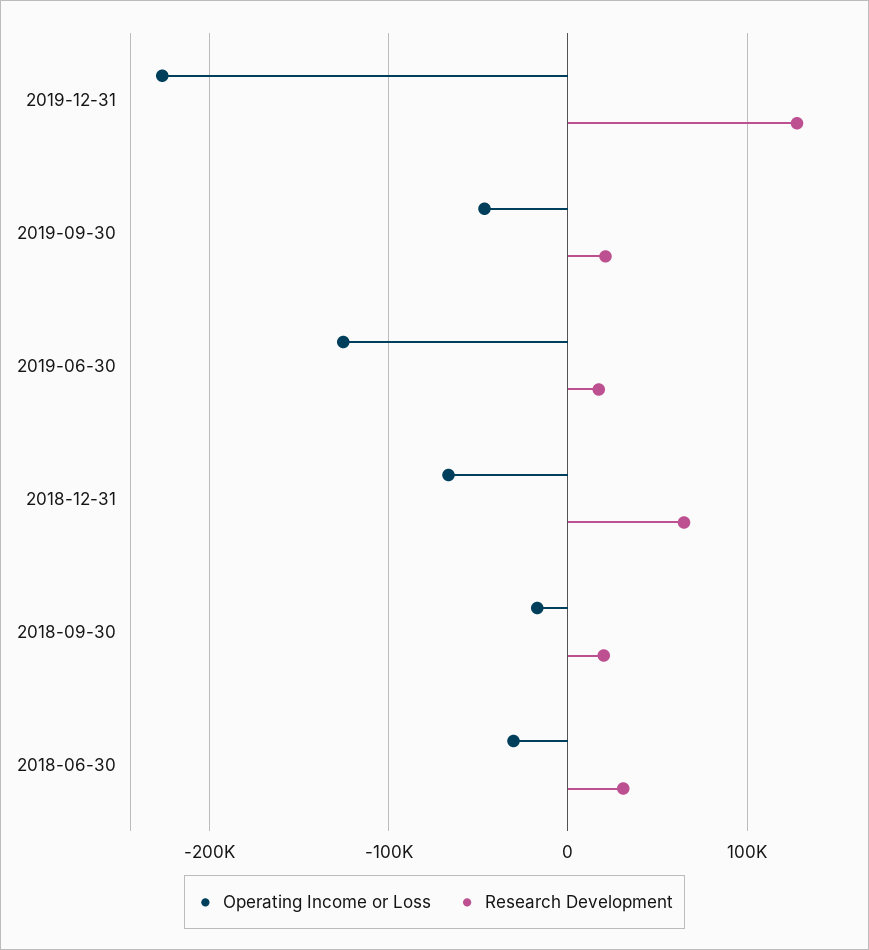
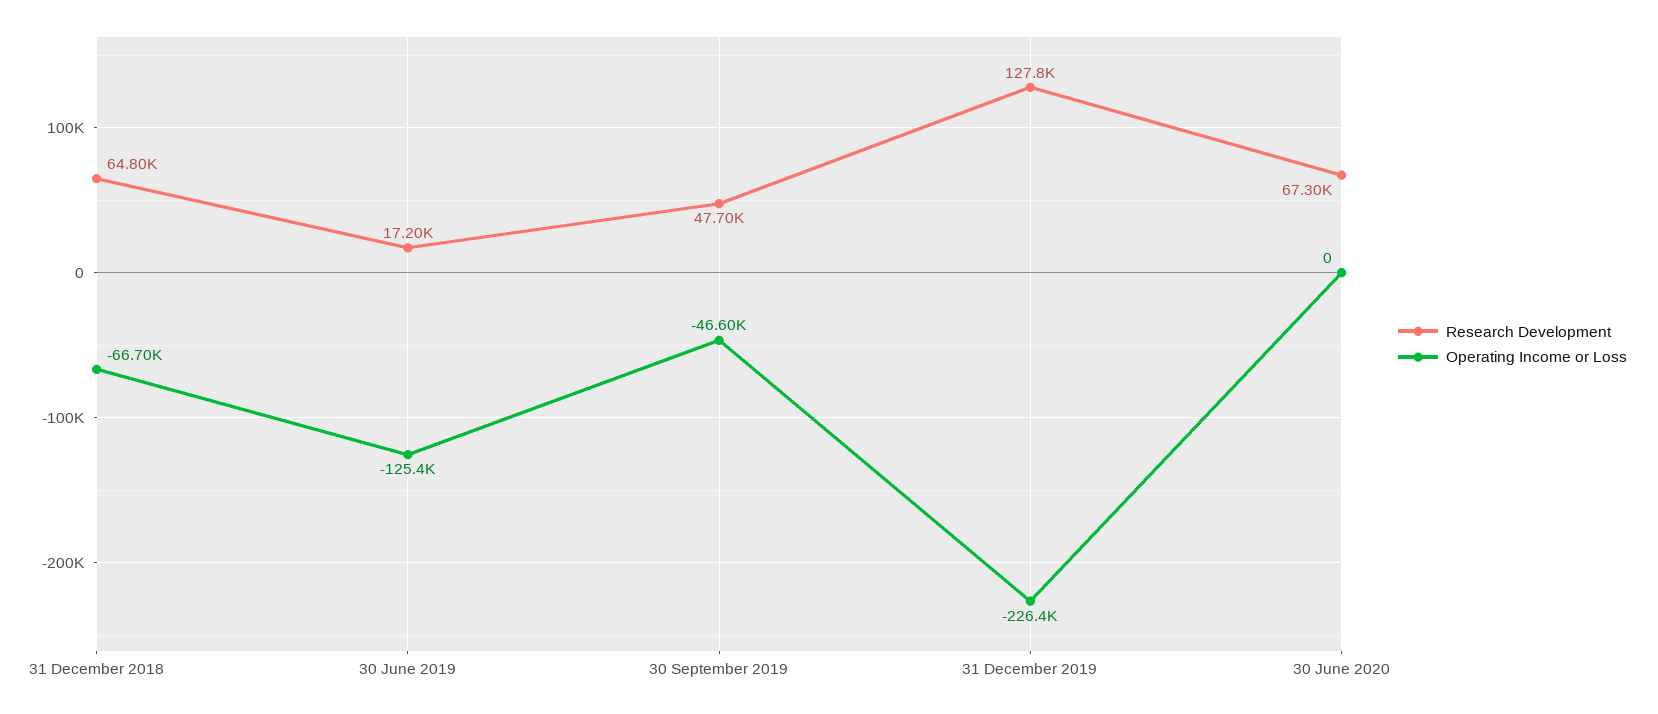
Research Development, 2019-09-30: 20000 -> 47700
Operating Income or Loss, 2018-09-30: -20000 -> none
Research Development, 2018-09-30: 20000 -> none
Operating Income or Loss, 2018-06-30: -30000 -> none
Research Development, 2018-06-30: 30000 -> none
Research Development, 30 June 2020: none -> 67300
Operating Income or Loss, 30 June 2020: none -> 0

